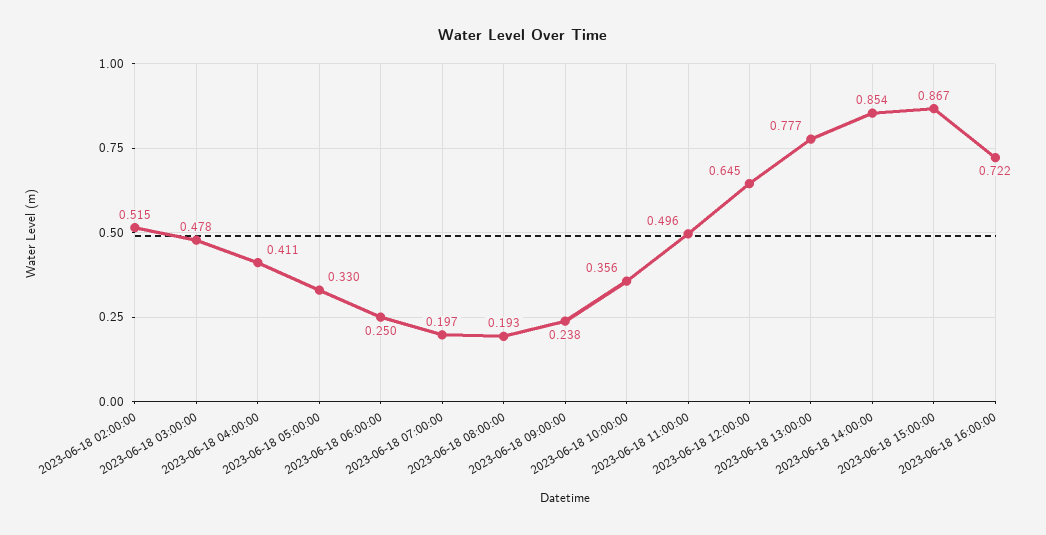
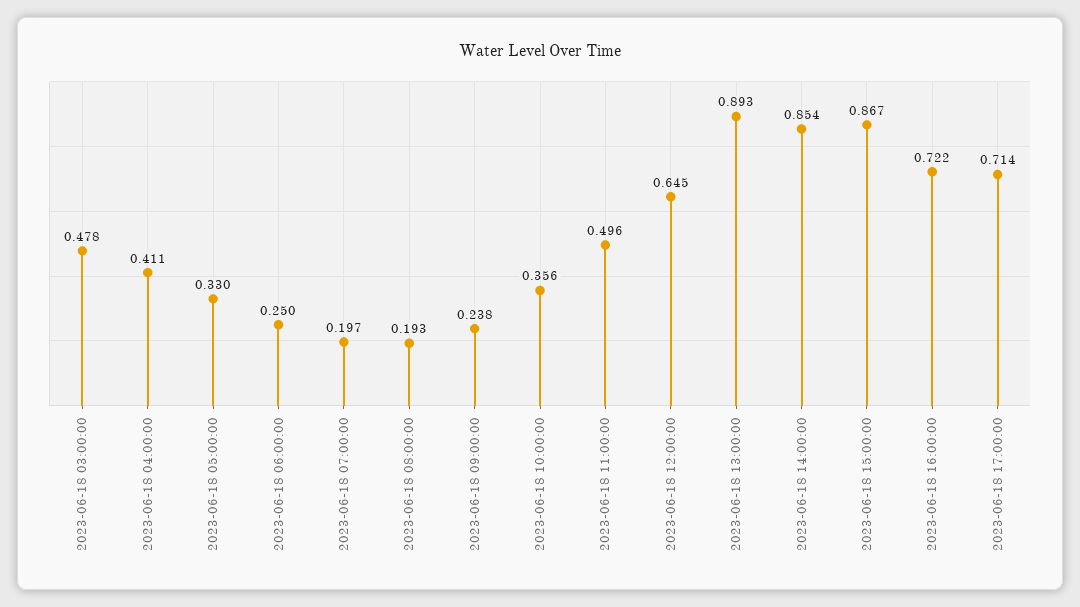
2023-06-18 02:00:00: 0.515 -> none
2023-06-18 13:00:00: 0.777 -> 0.893
2023-06-18 17:00:00: none -> 0.714

